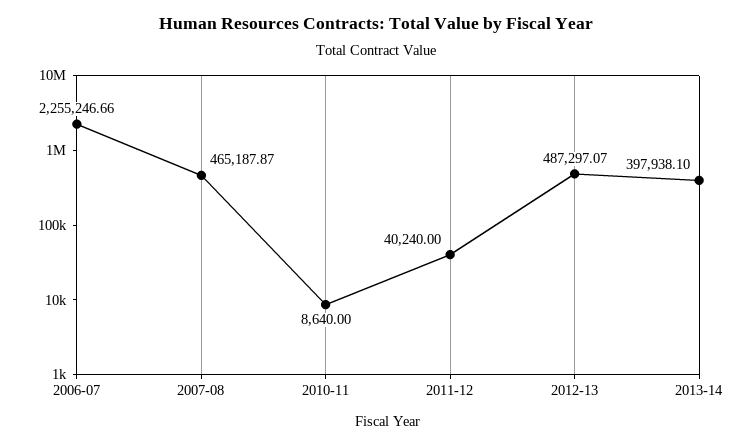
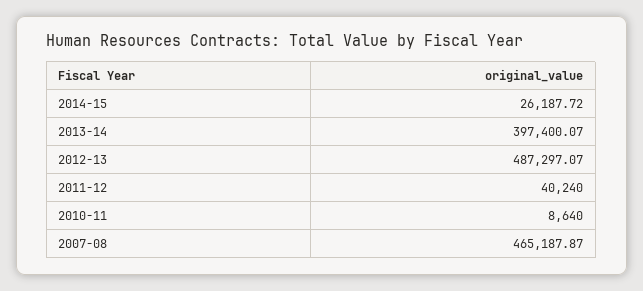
2006-07: 2255246.66 -> none
2013-14: 397938.1 -> 397400.07
2014-15: none -> 26187.72

